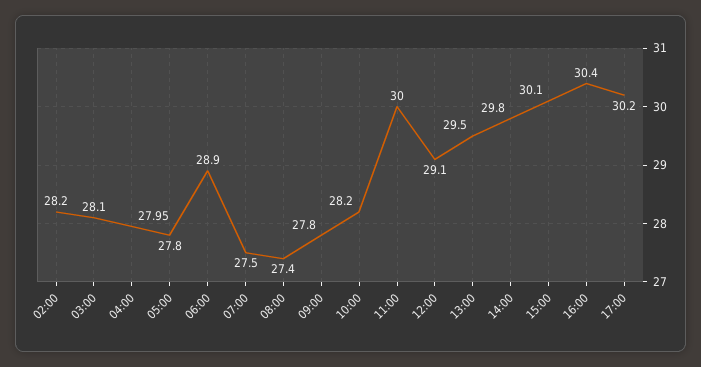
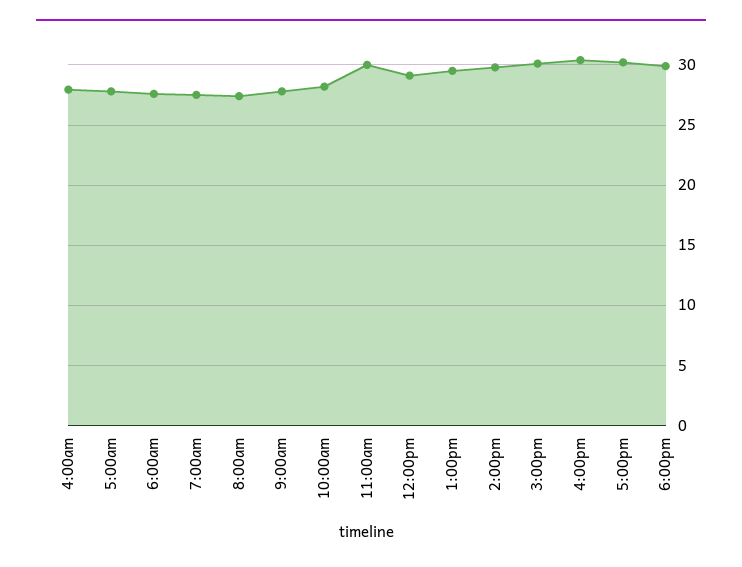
02:00: 28.2 -> none
03:00: 28.1 -> none
06:00: 28.9 -> 27.5
6:00pm: none -> 30

